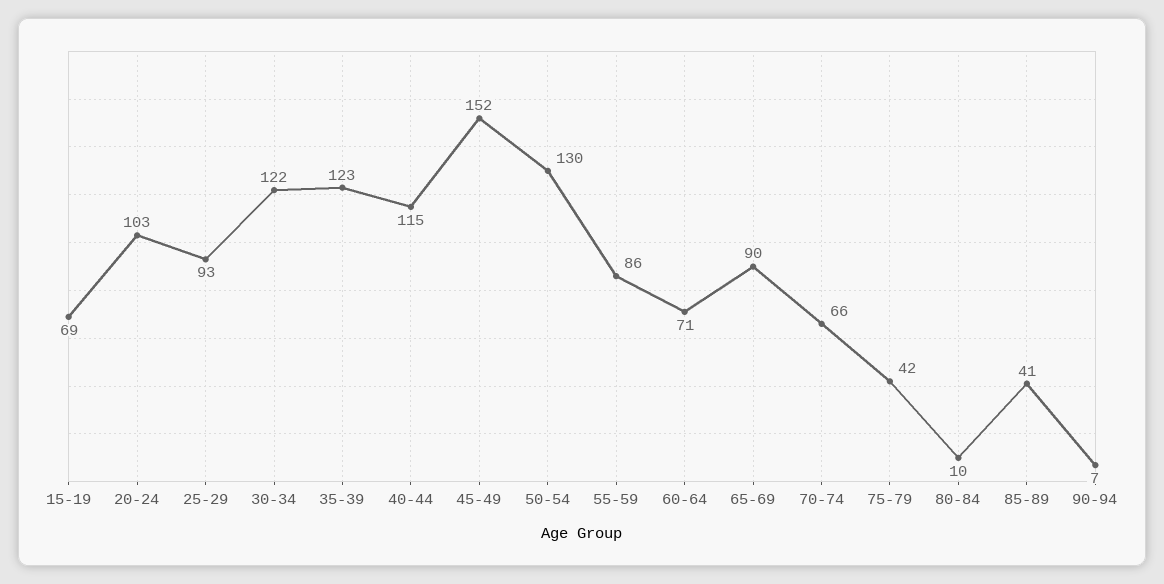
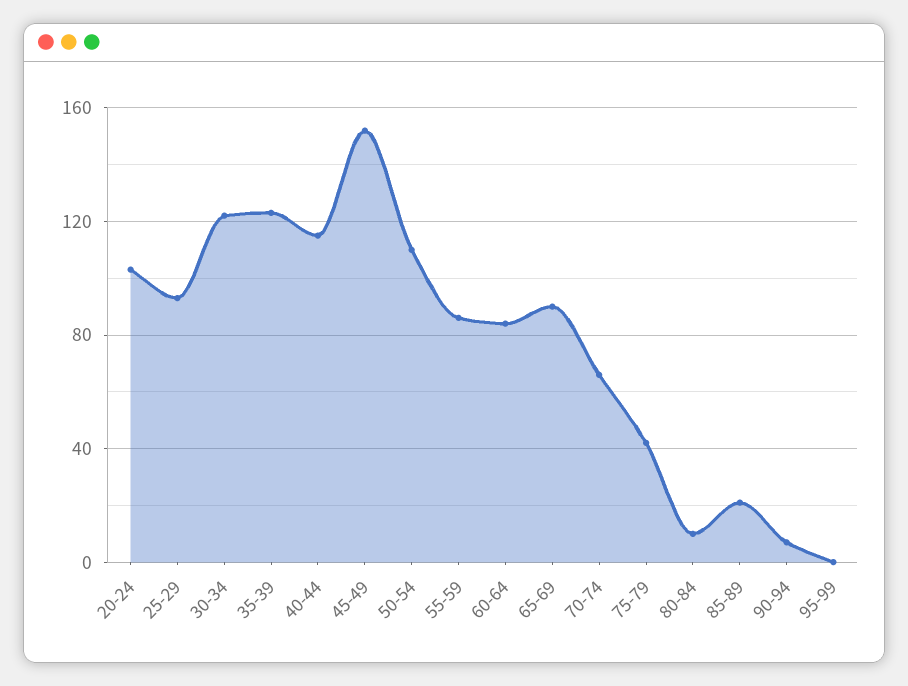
15-19: 69 -> none
50-54: 130 -> 110
60-64: 71 -> 85
85-89: 41 -> 20
95-99: none -> 0

